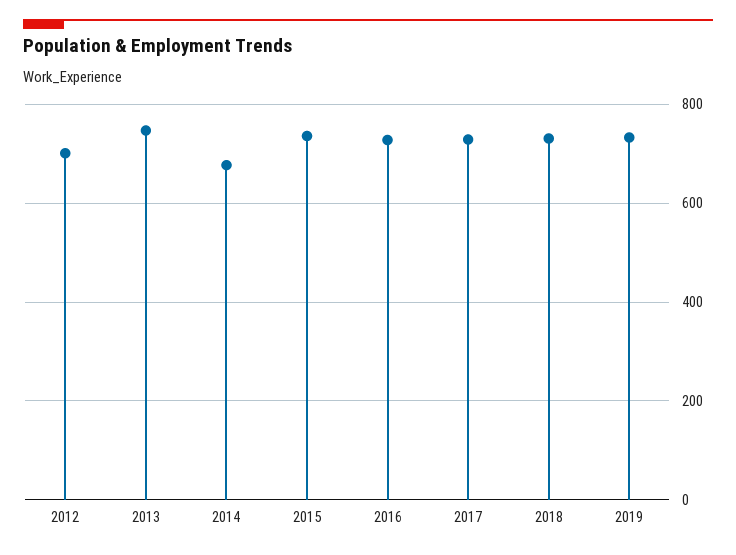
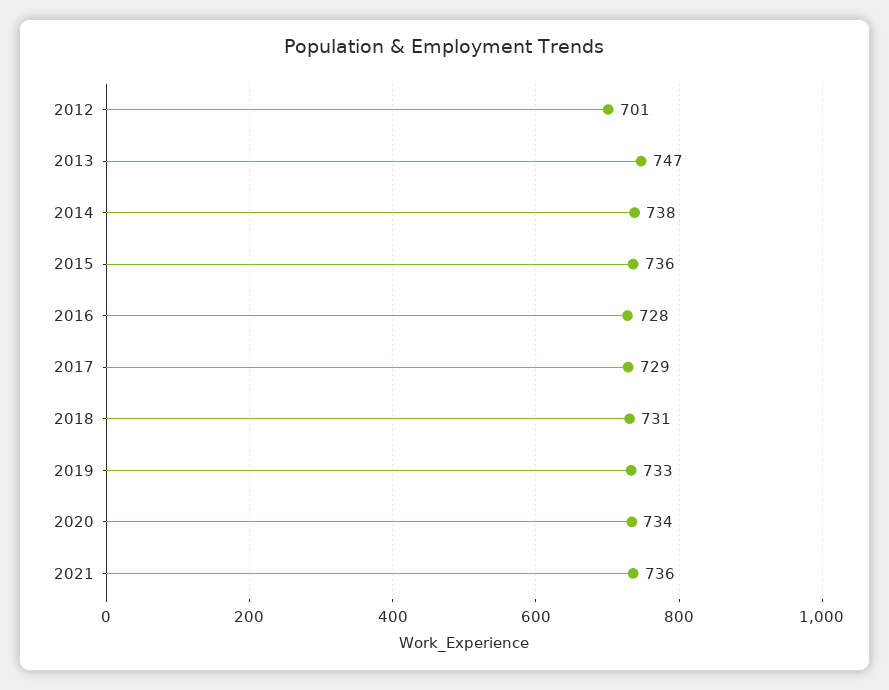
2014: 680 -> 738
2020: none -> 734
2021: none -> 736

